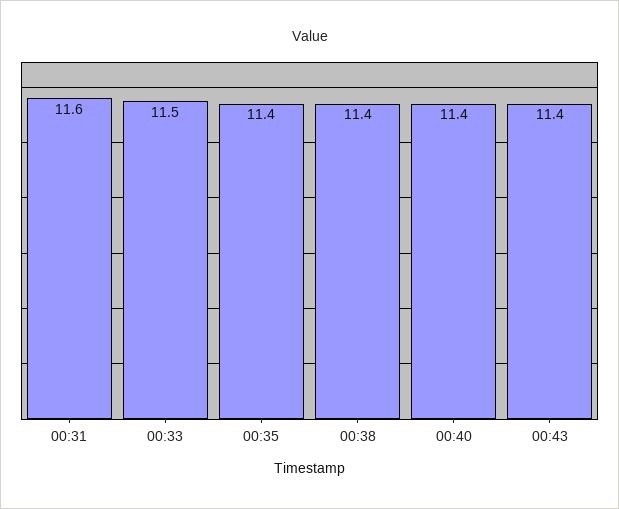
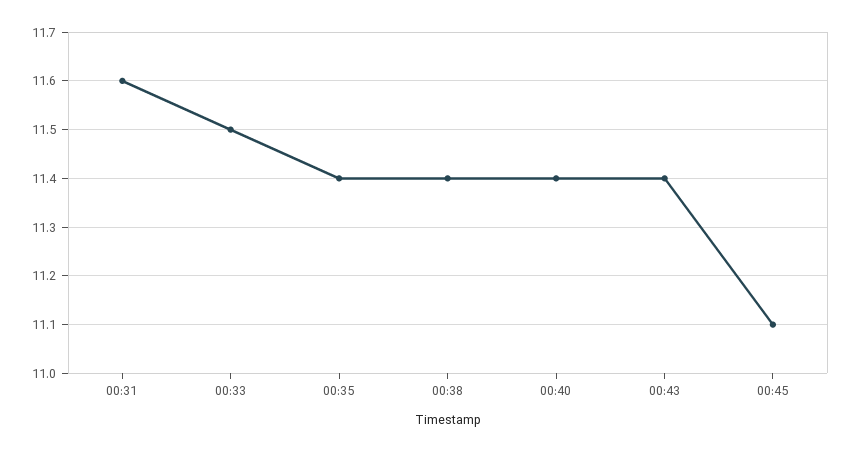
00:45: none -> 11.1

